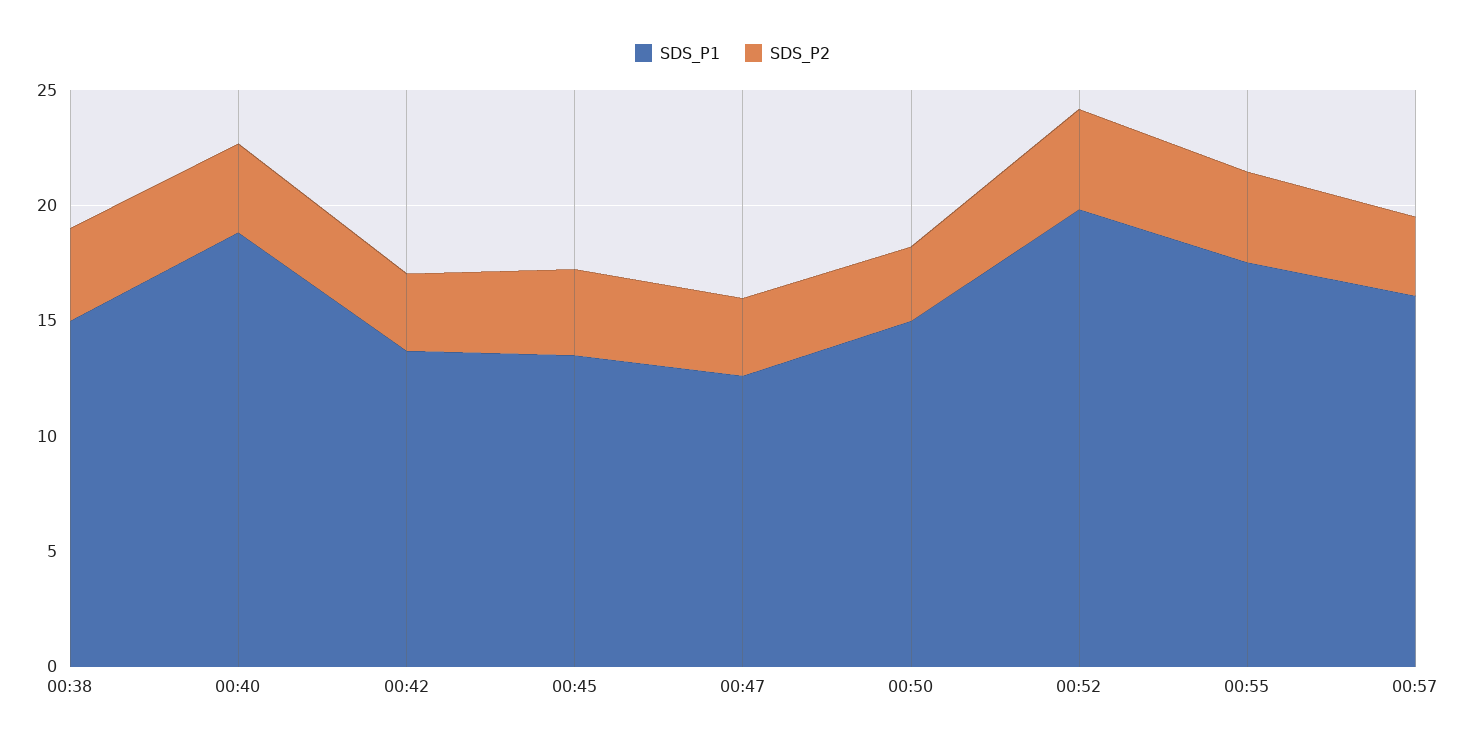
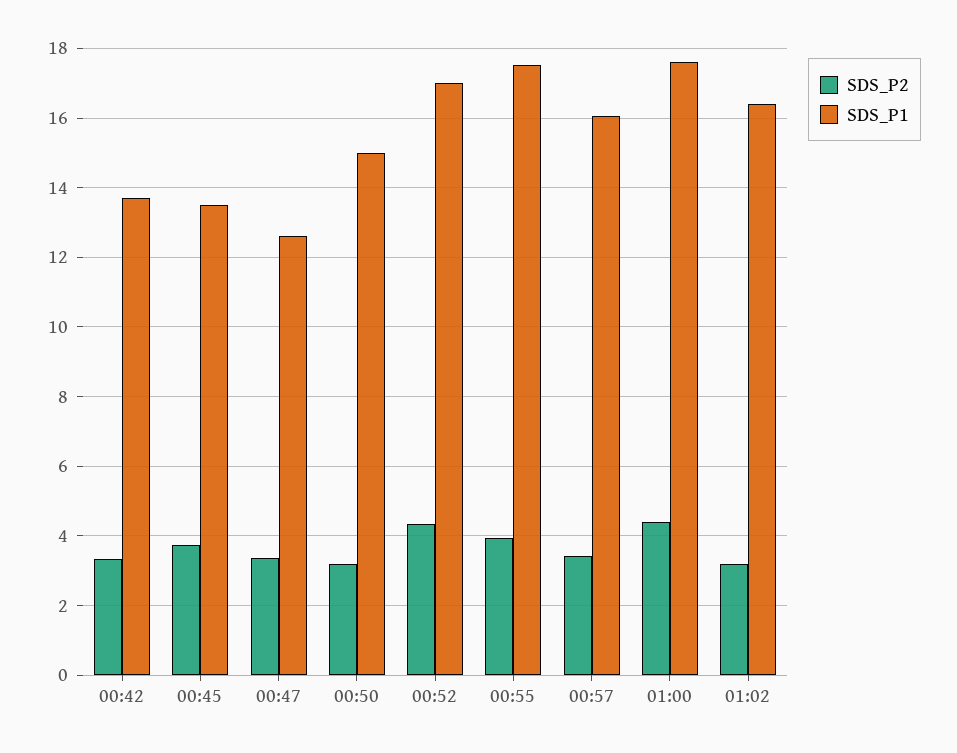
SDS_P1, 00:38: 15 -> none
SDS_P2, 00:38: 4 -> none
SDS_P1, 00:40: 19 -> none
SDS_P2, 00:40: 4 -> none
SDS_P1, 00:52: 20 -> 17
SDS_P2, 01:00: none -> 4.4
SDS_P1, 01:00: none -> 17.6
SDS_P2, 01:02: none -> 3.2
SDS_P1, 01:02: none -> 16.4

